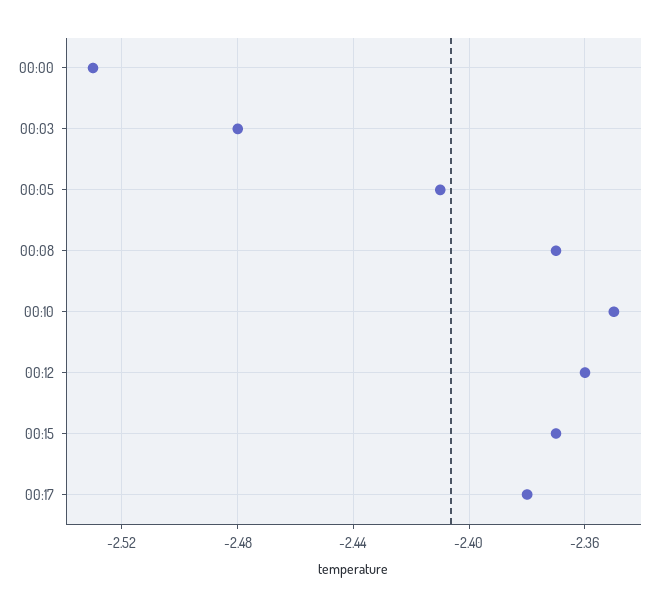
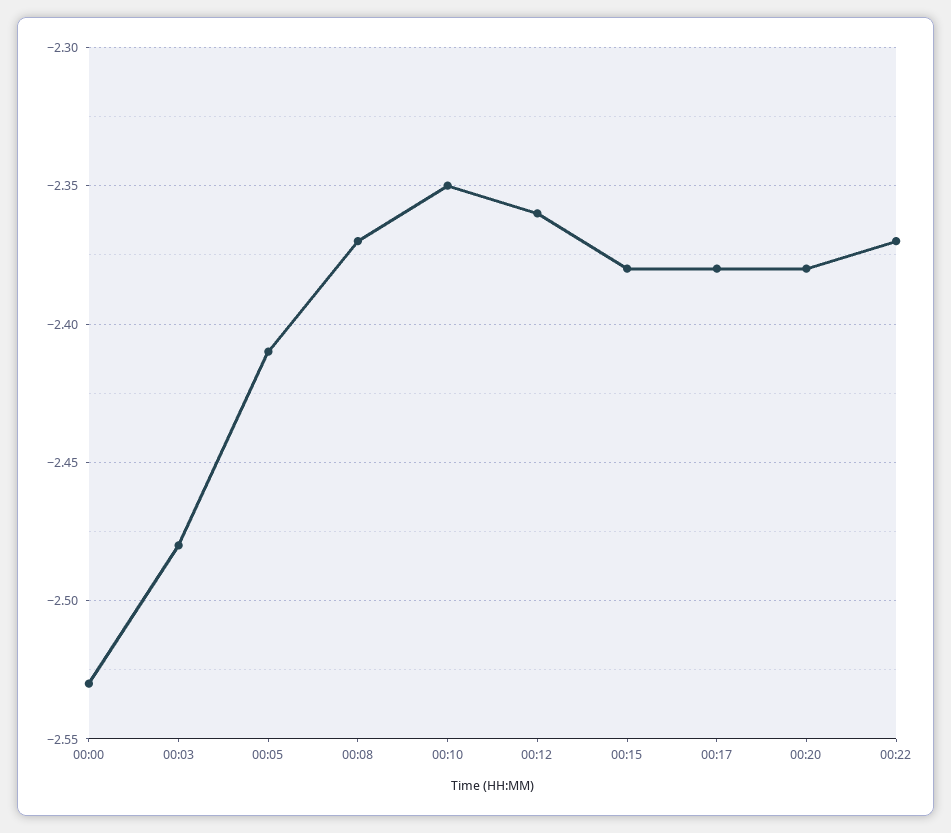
00:15: -2.37 -> -2.38
00:20: none -> -2.38
00:22: none -> -2.37

